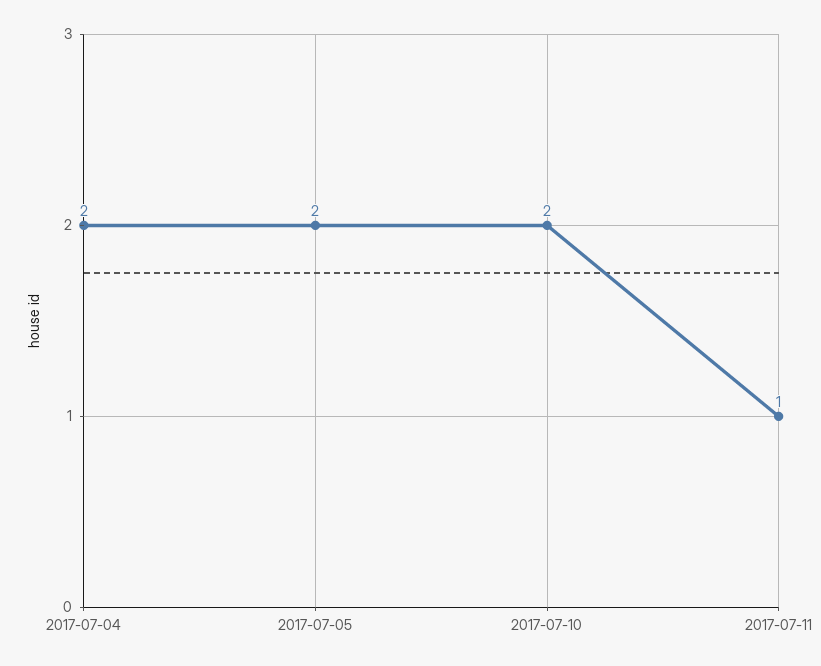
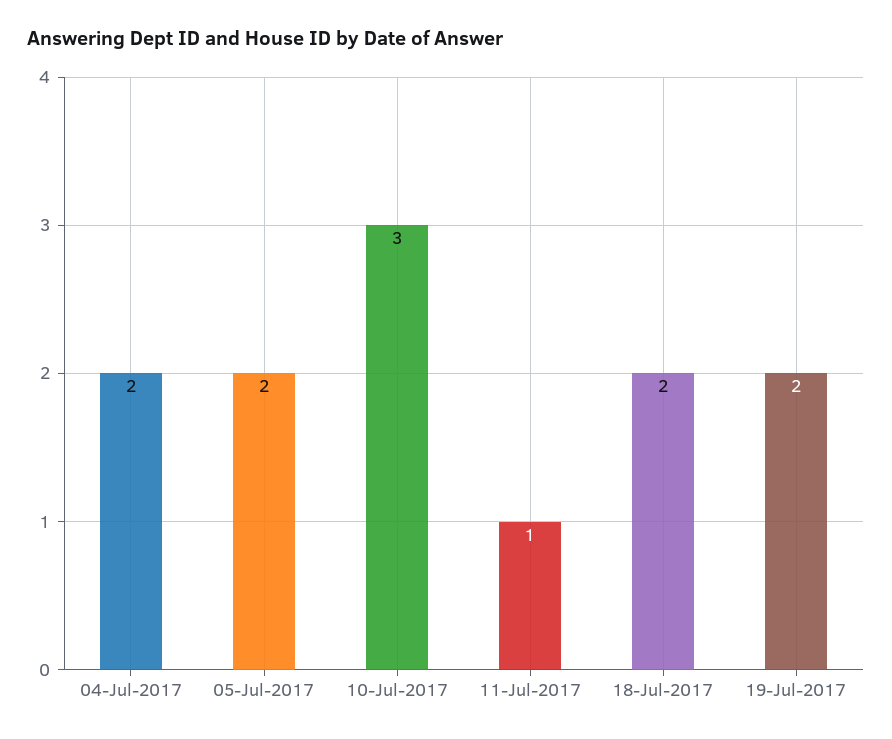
2017-07-10: 2 -> 3
18-Jul-2017: none -> 2
19-Jul-2017: none -> 2

